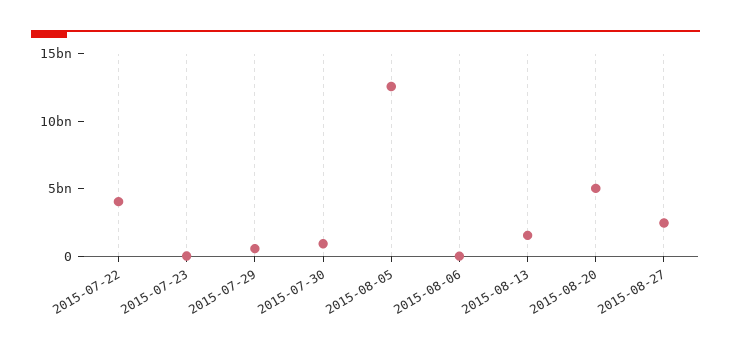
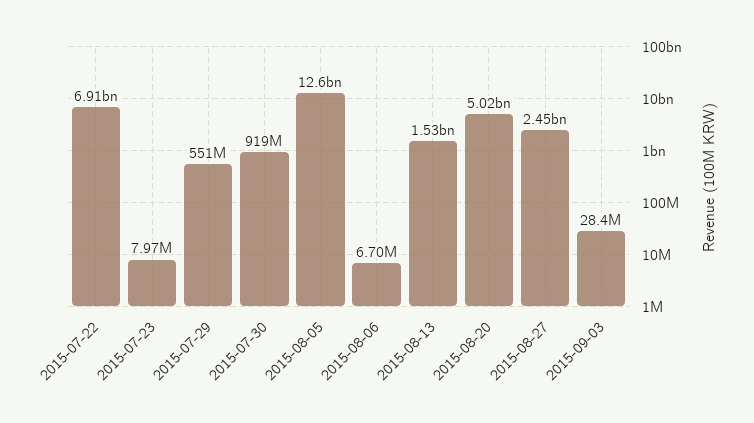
2015-07-22: 4000000000 -> 6910000000
2015-09-03: none -> 28400000

